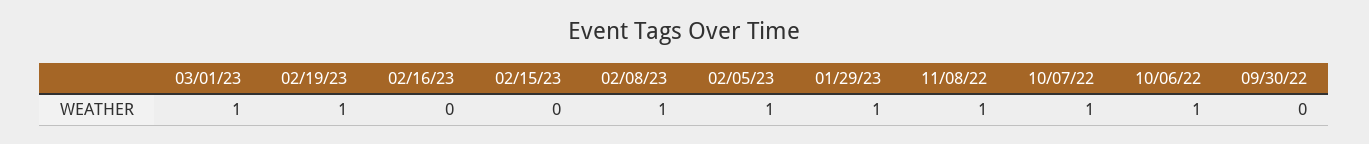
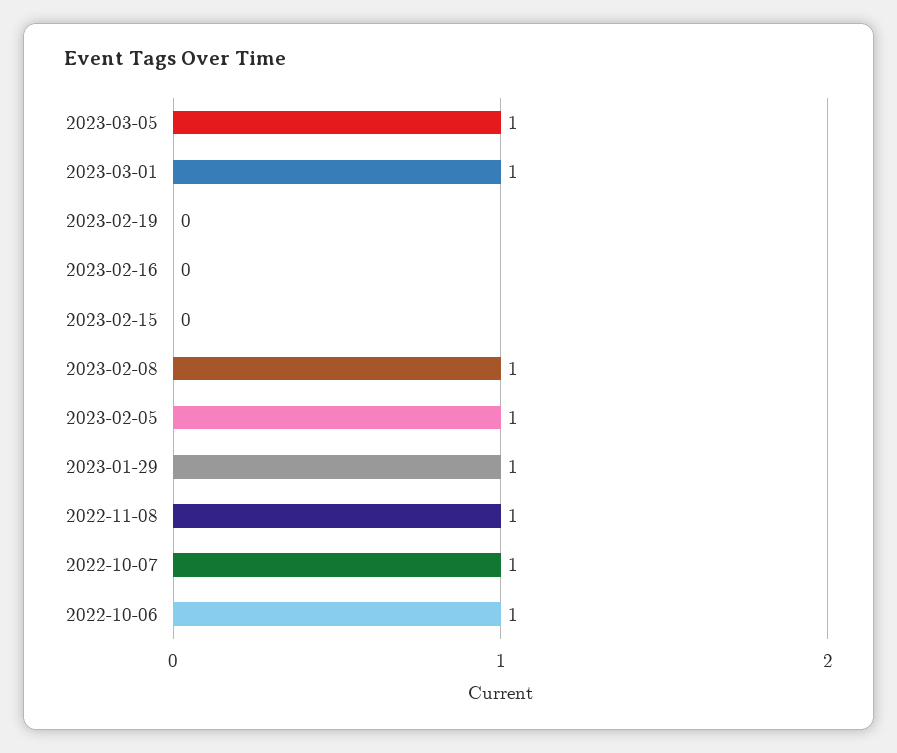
02/19/23: 1 -> 0
09/30/22: 0 -> none
2023-03-05: none -> 1

